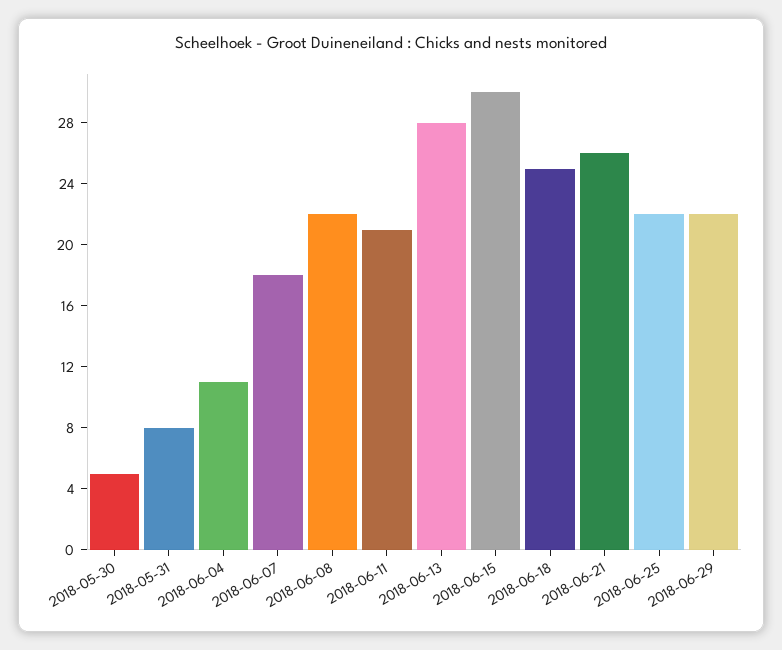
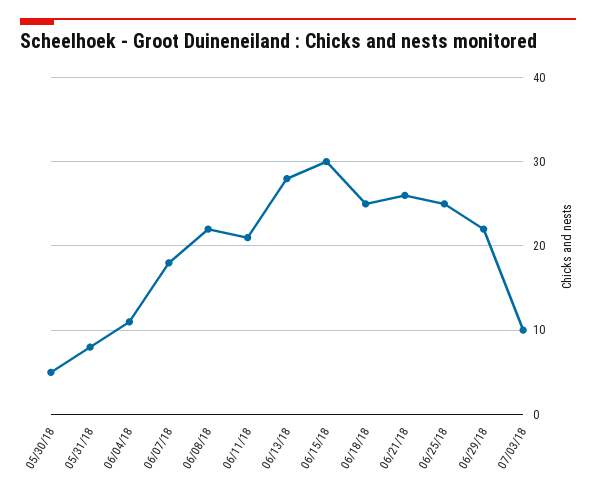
2018-06-25: 22 -> 25
07/03/18: none -> 10

